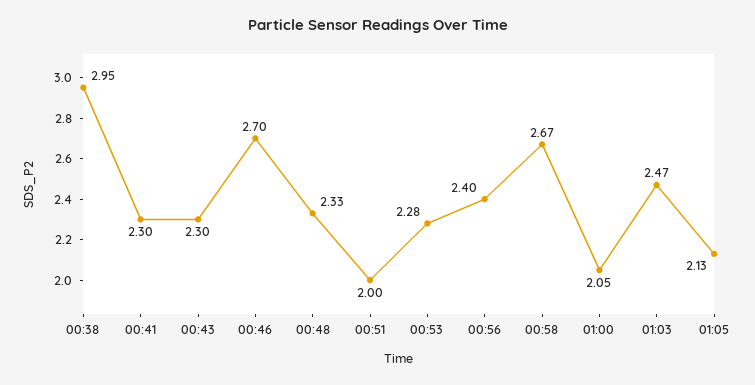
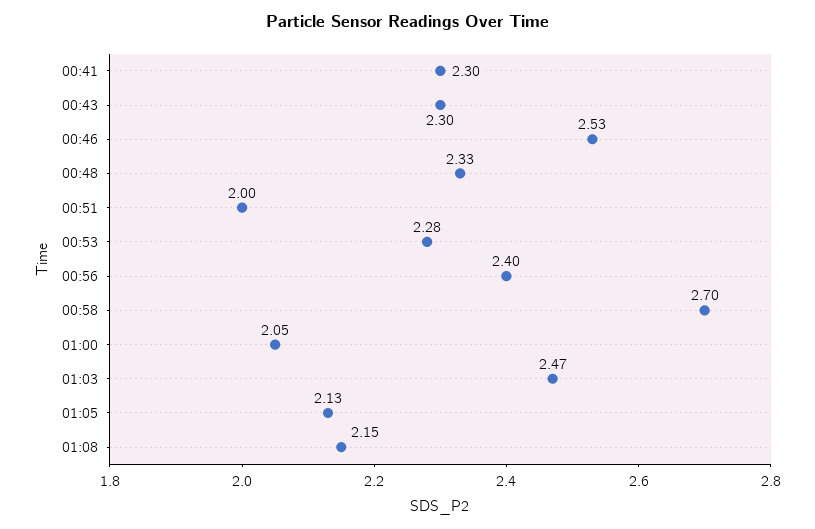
00:38: 2.95 -> none
00:46: 2.7 -> 2.53
00:58: 2.67 -> 2.7
01:08: none -> 2.15

